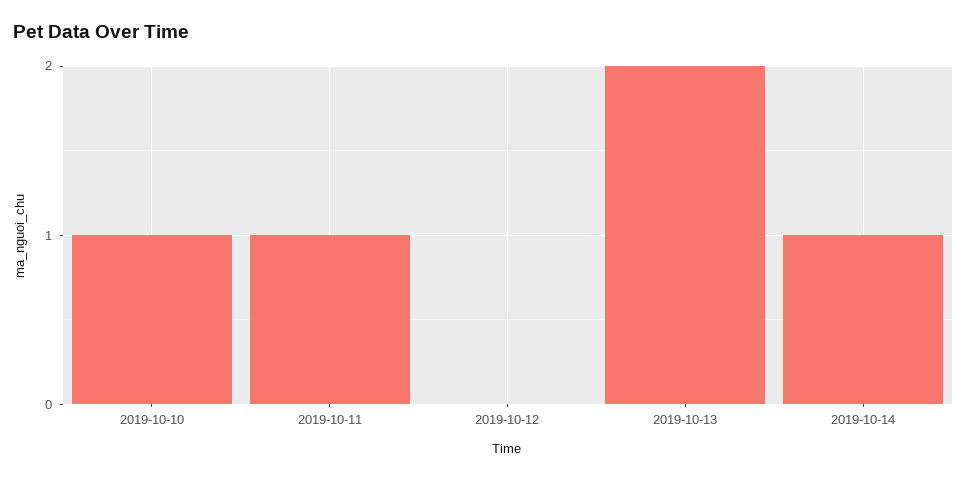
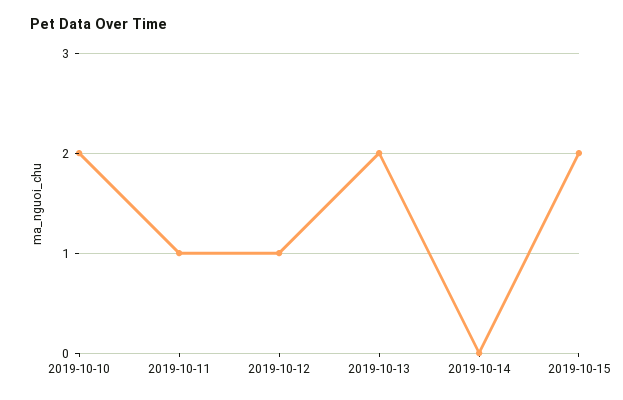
2019-10-10: 1 -> 2
2019-10-12: 0 -> 1
2019-10-14: 1 -> 0
2019-10-15: none -> 2

